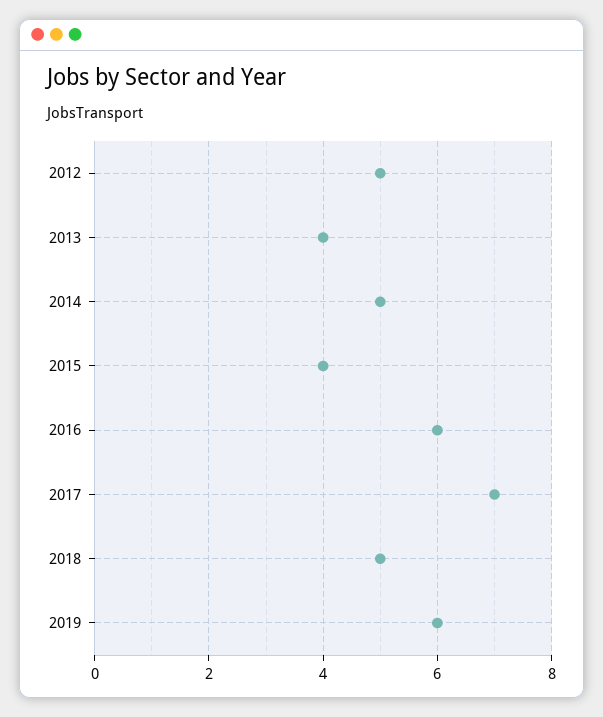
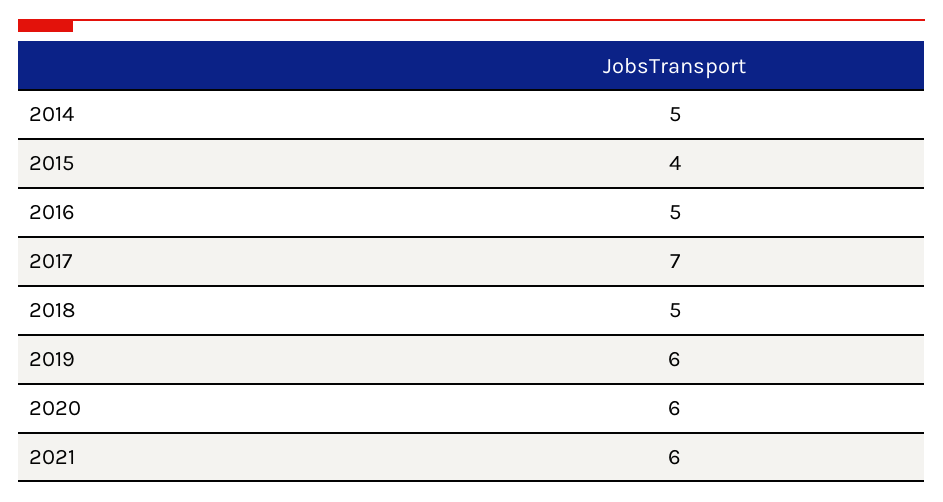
2012: 5 -> none
2013: 4 -> none
2016: 6 -> 5
2020: none -> 6
2021: none -> 6

